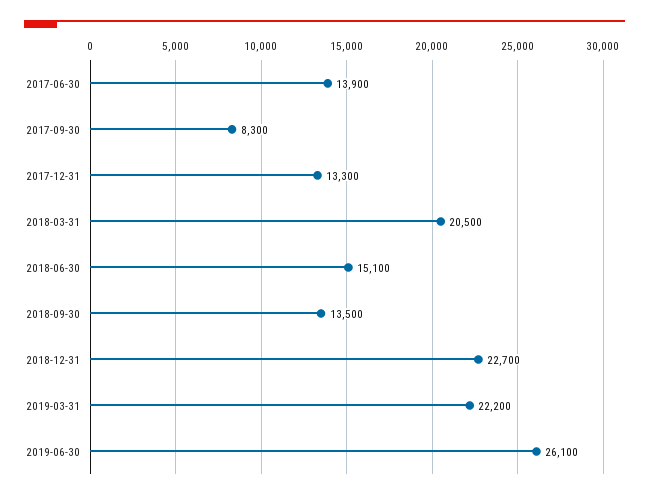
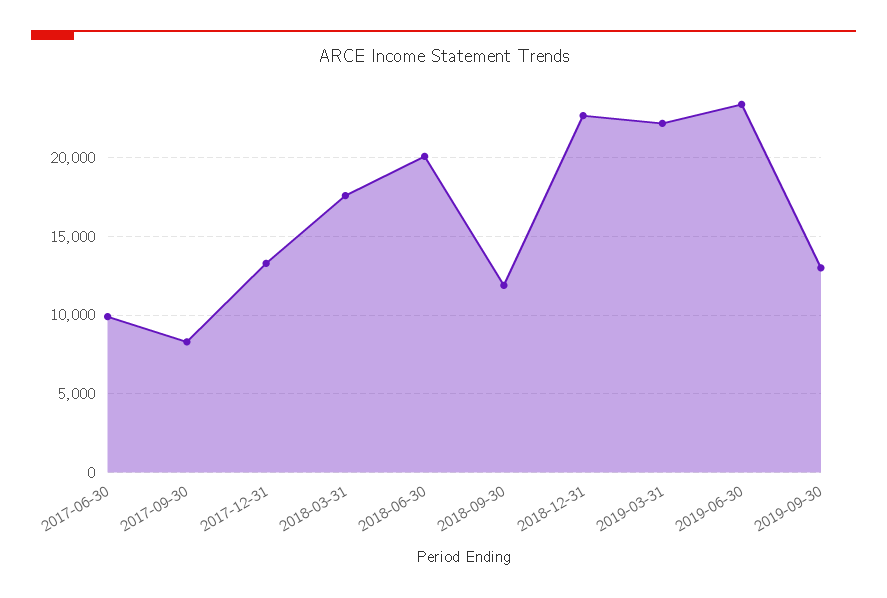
2017-06-30: 13900 -> 10000
2018-03-31: 20500 -> 17500
2018-06-30: 15100 -> 20000
2018-09-30: 13500 -> 12000
2019-06-30: 26100 -> 23500
2019-09-30: none -> 13000

